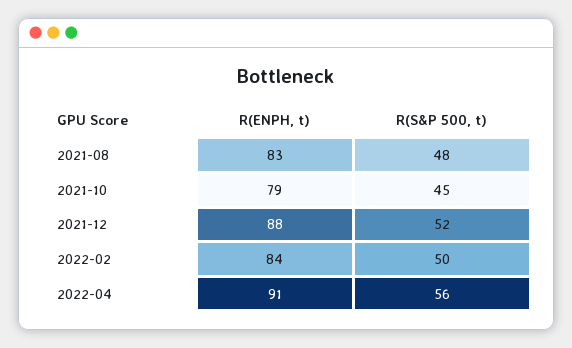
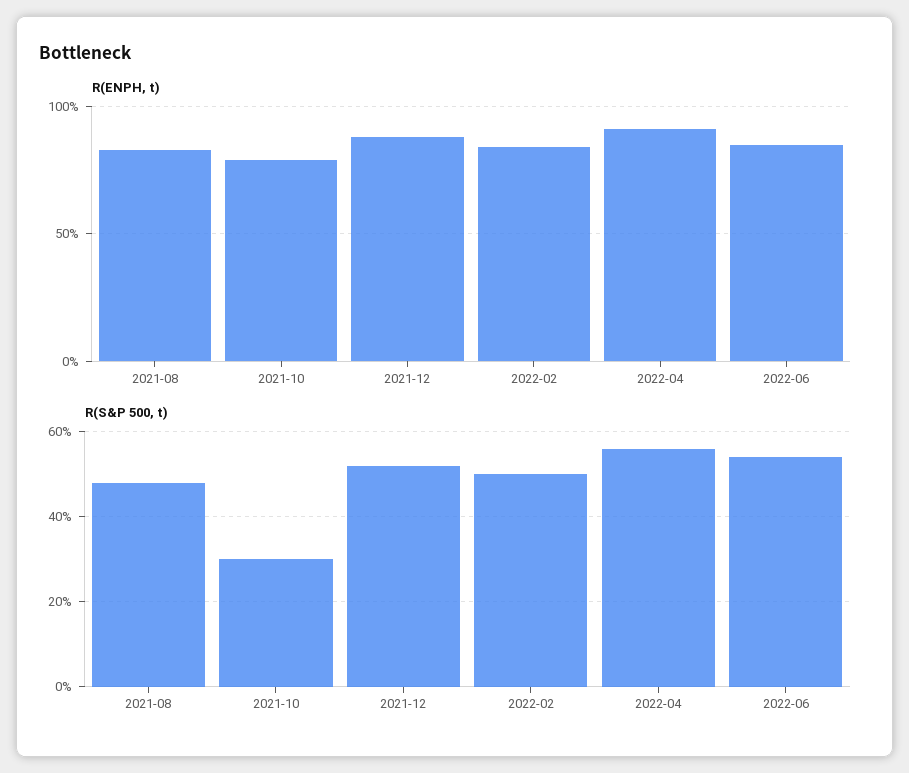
R(S&P 500, t), 2021-10: 45 -> 30
R(ENPH, t), 2022-06: none -> 85
R(S&P 500, t), 2022-06: none -> 55

